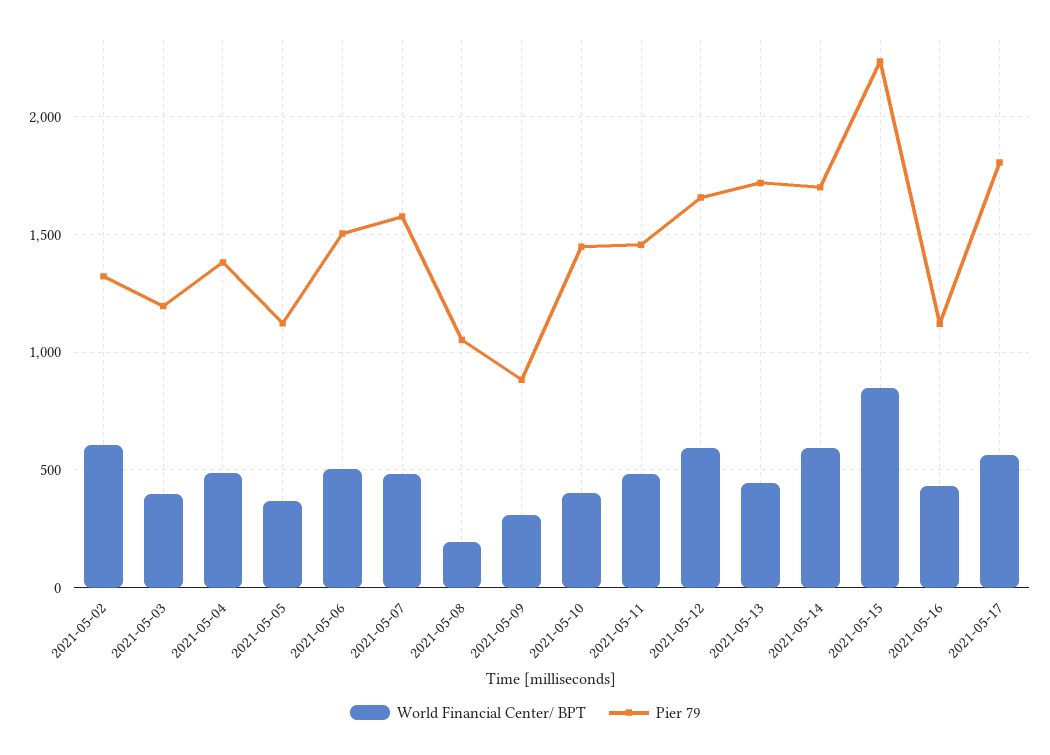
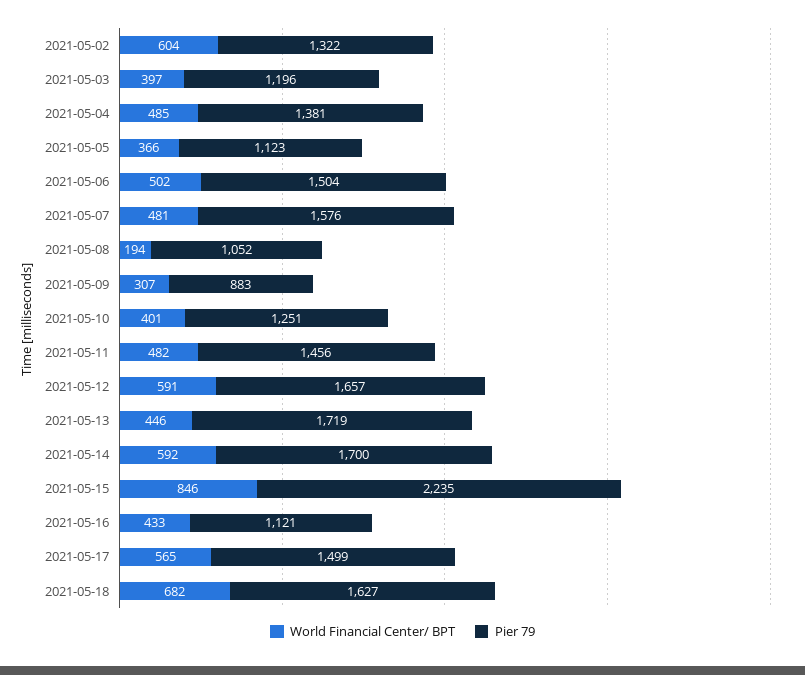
Pier 79, 2021-05-10: 1450 -> 1251
Pier 79, 2021-05-17: 1800 -> 1499
World Financial Center/ BPT, 2021-05-18: none -> 682
Pier 79, 2021-05-18: none -> 1627

